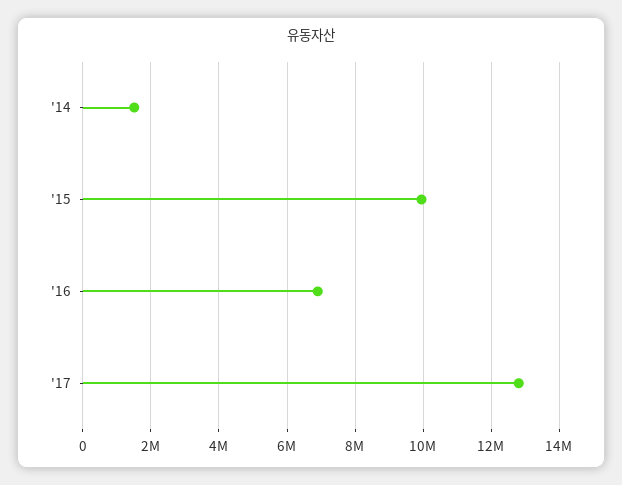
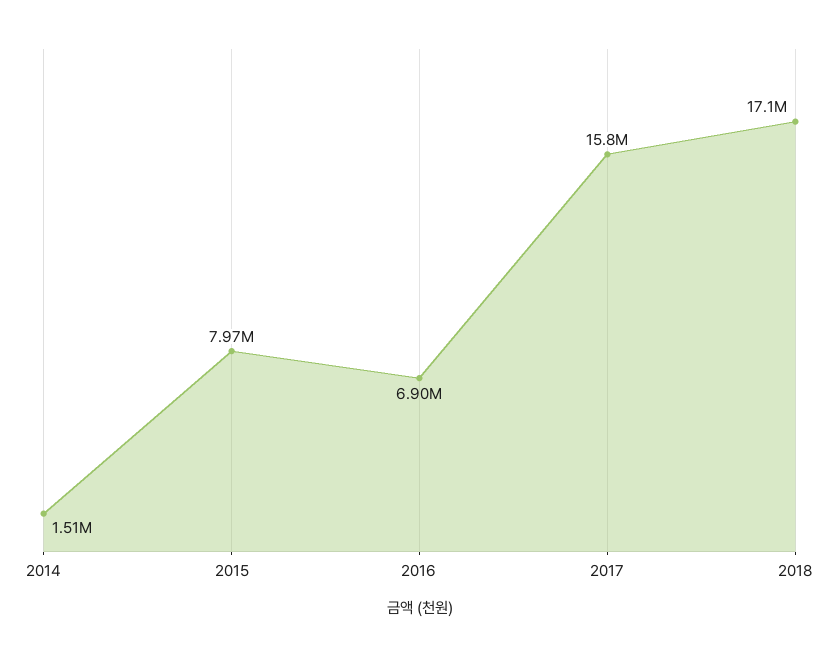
'15: 10000000 -> 7970000
'17: 12800000 -> 15800000
2018: none -> 17100000

